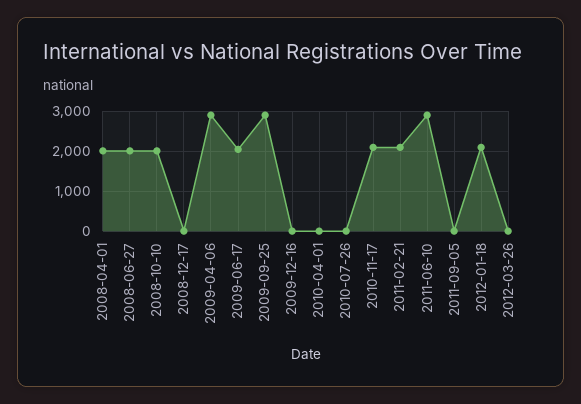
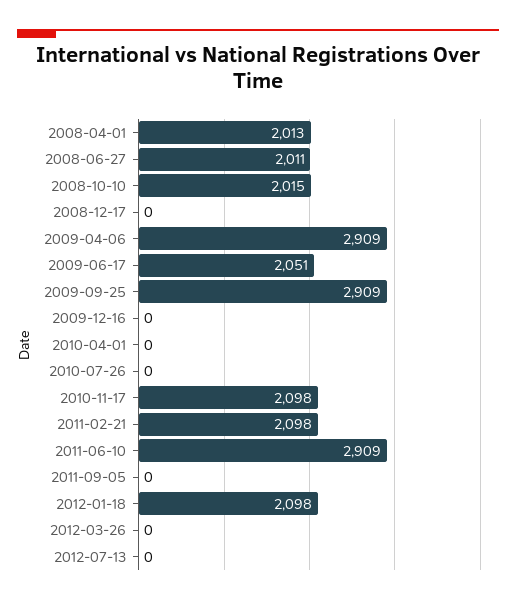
2012-07-13: none -> 0

